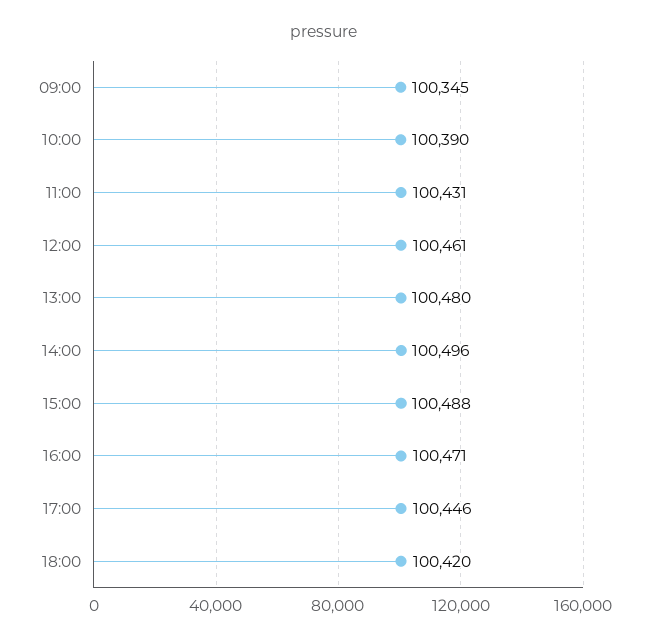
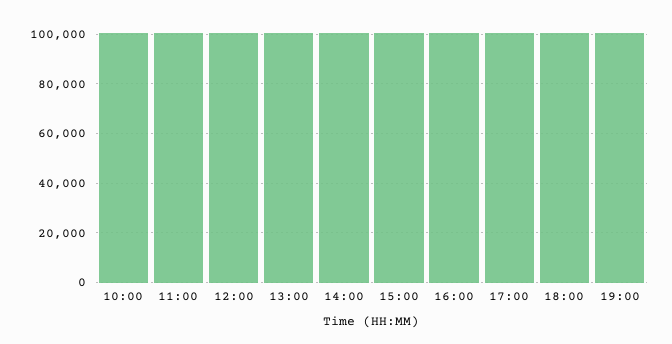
09:00: 100345 -> none
19:00: none -> 100000

